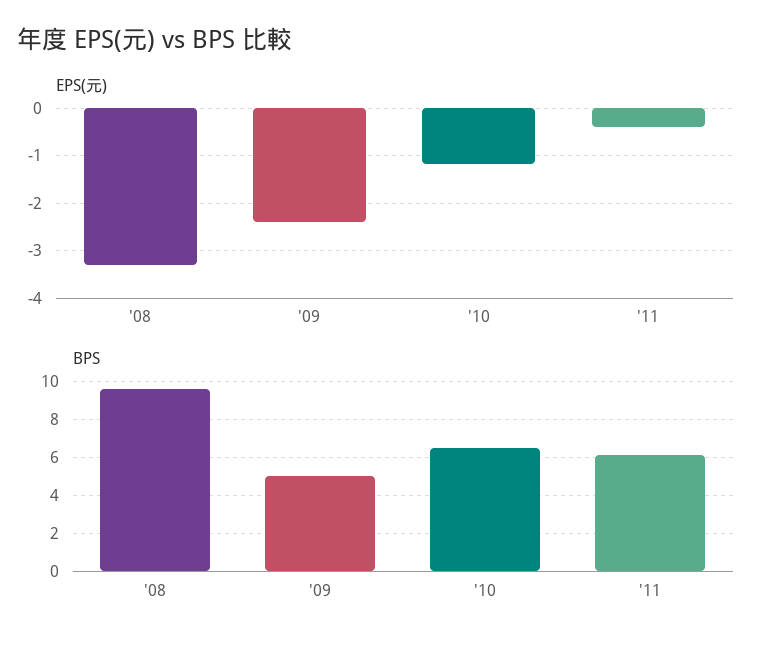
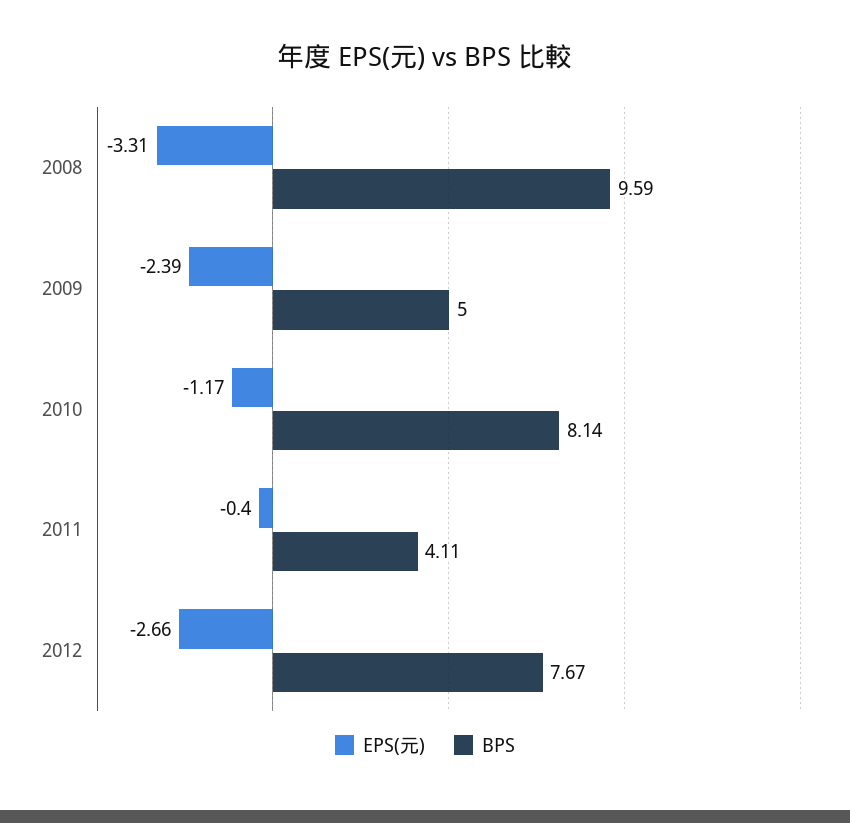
BPS, '10: 6.5 -> 8.14
BPS, '11: 6 -> 4.11
EPS(元), 2012: none -> -2.66
BPS, 2012: none -> 7.67

